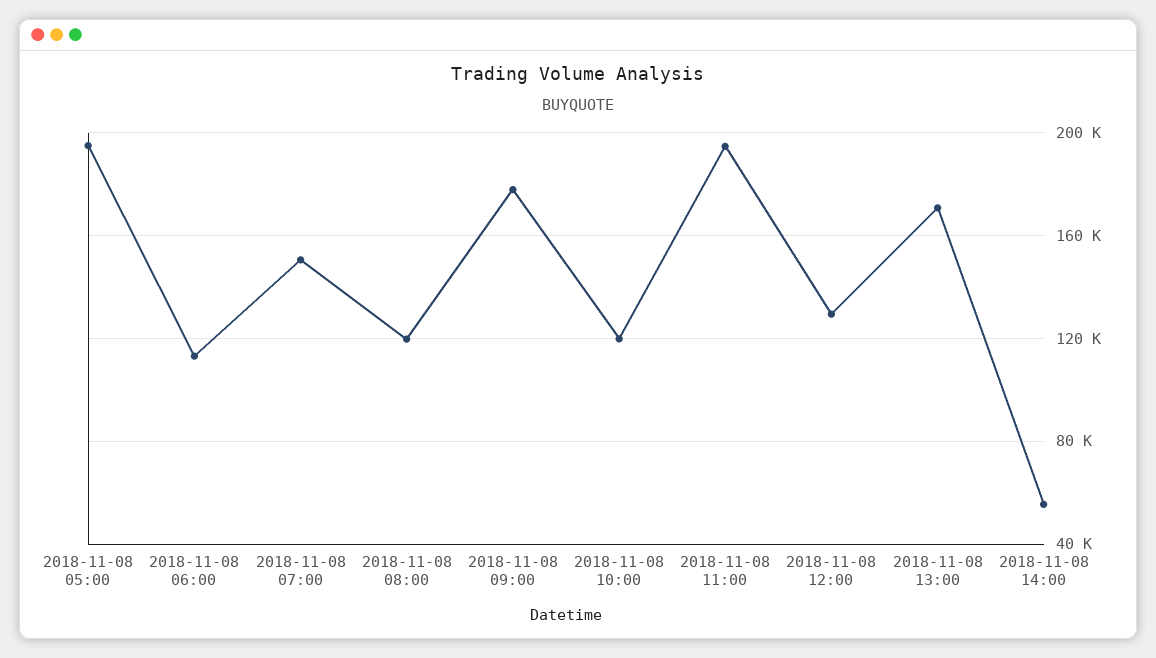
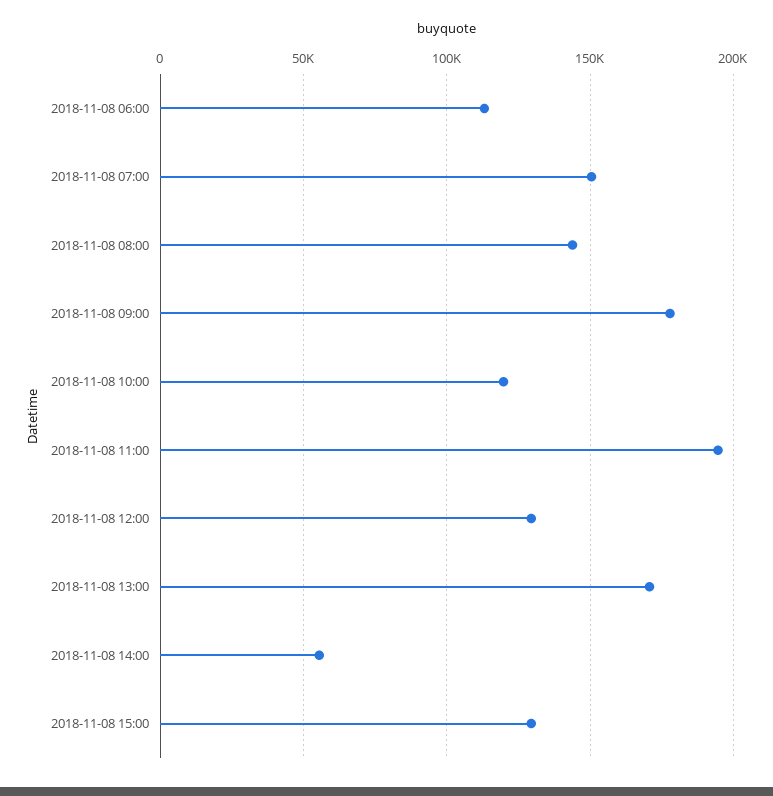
2018-11-08 05:00: 195000 -> none
2018-11-08 08:00: 120000 -> 145000
2018-11-08 15:00: none -> 130000

